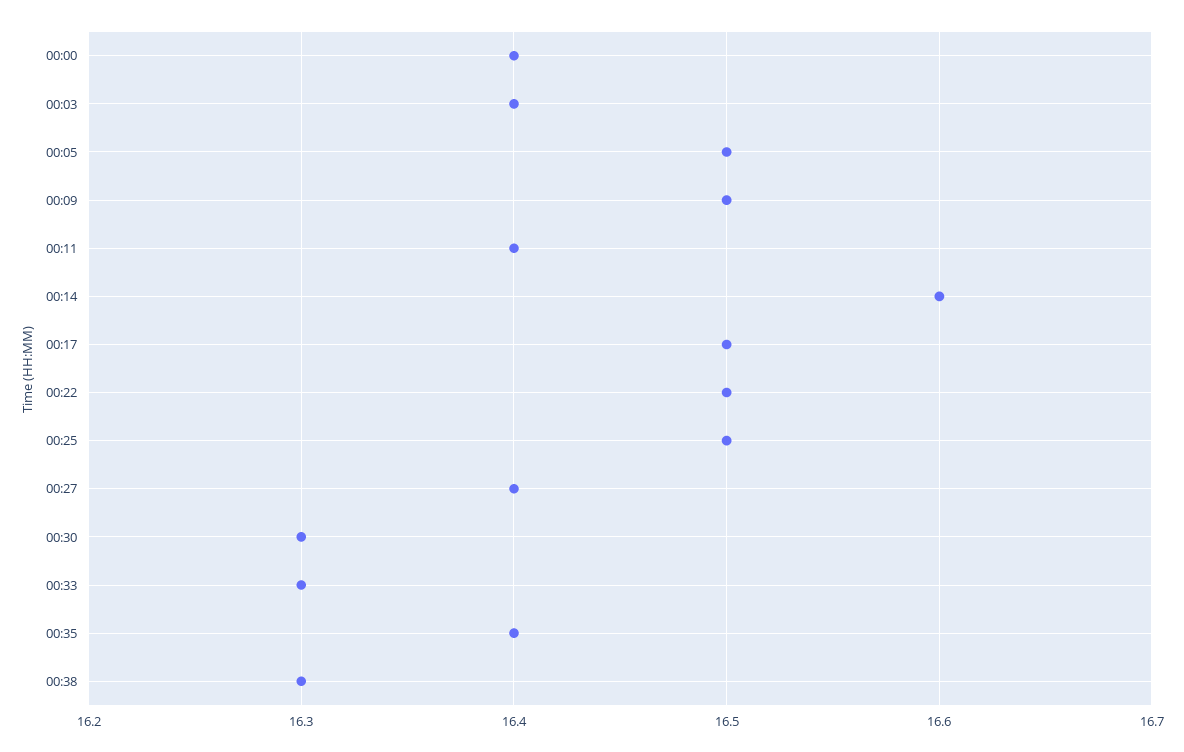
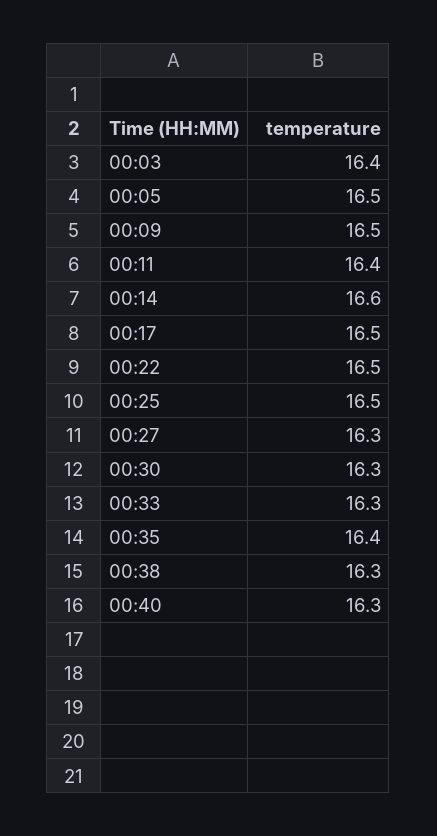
00:00: 16.4 -> none
00:27: 16.4 -> 16.3
00:40: none -> 16.3

